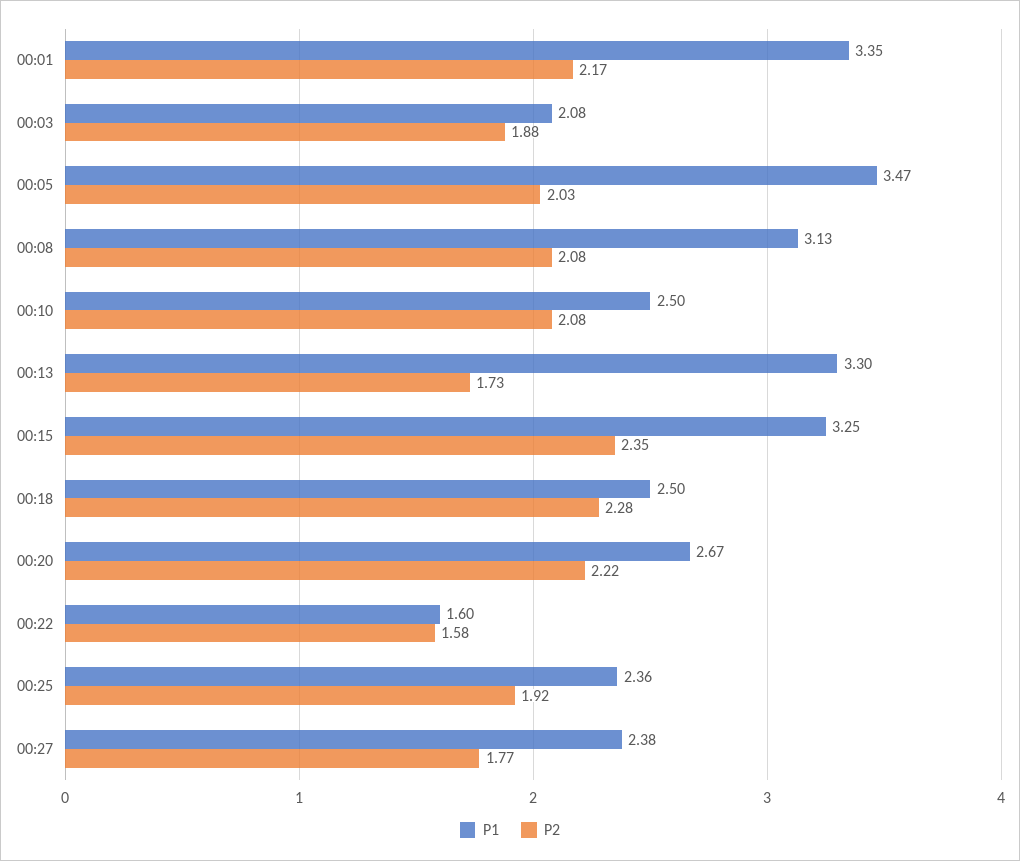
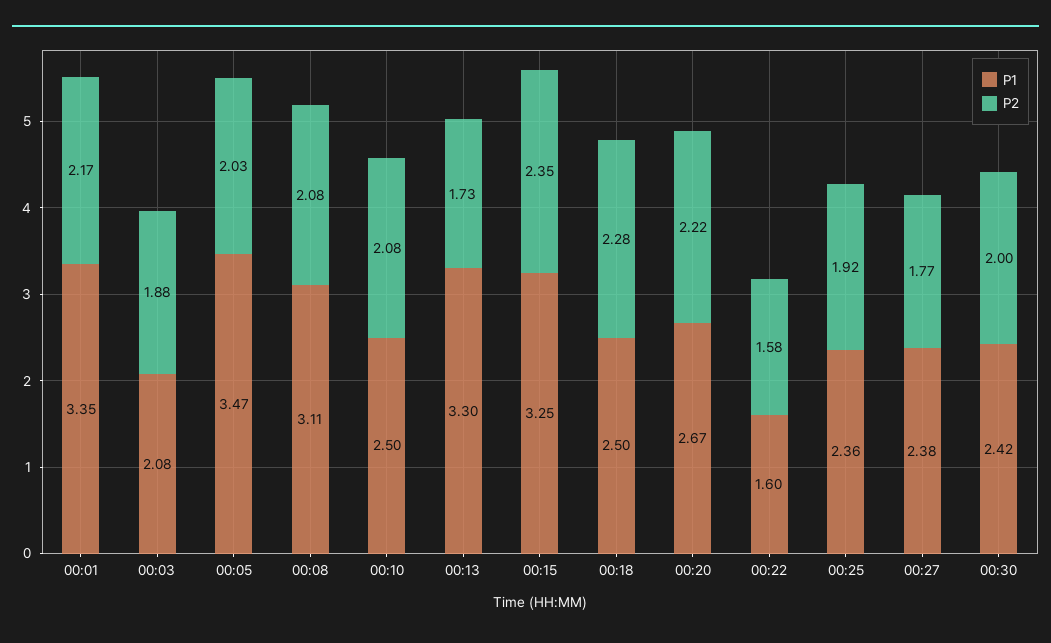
P1, 00:08: 3.13 -> 3.11
P1, 00:30: none -> 2.42
P2, 00:30: none -> 2

